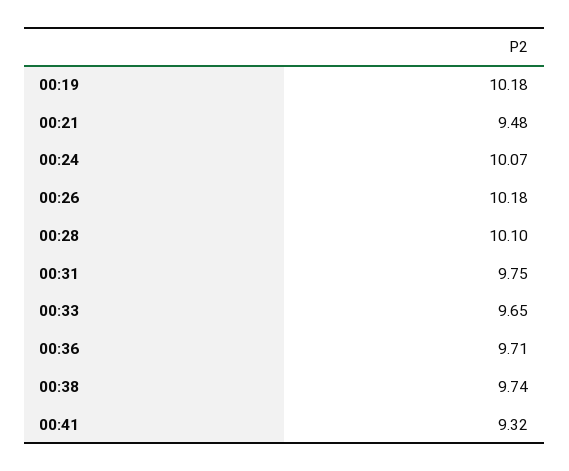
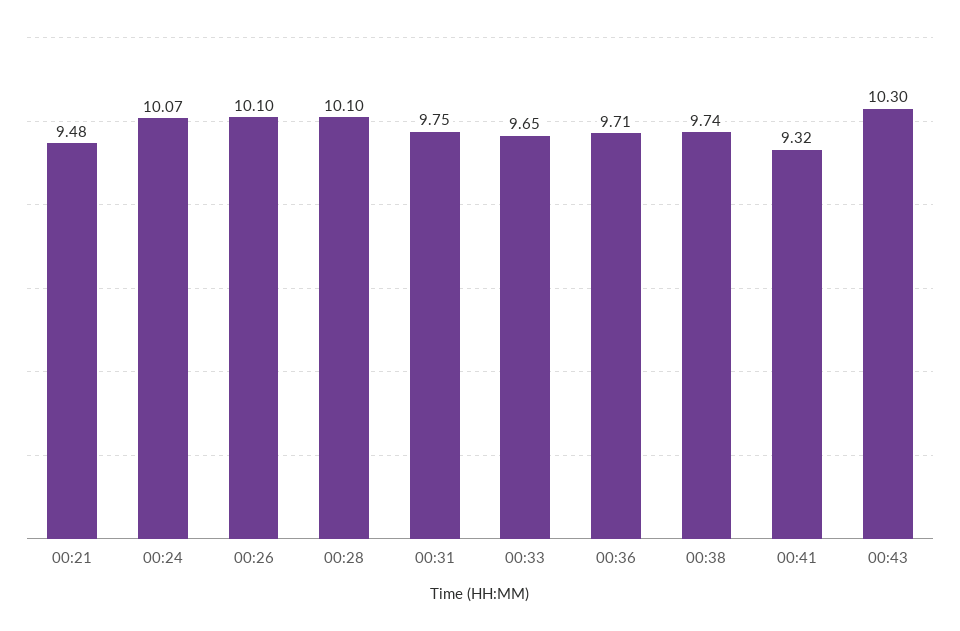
00:19: 10.18 -> none
00:26: 10.18 -> 10.1
00:43: none -> 10.3

